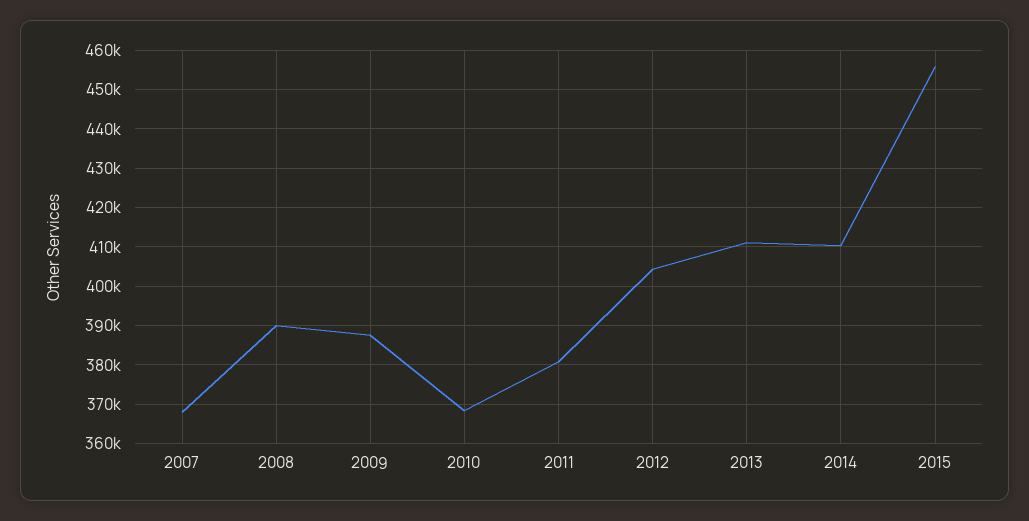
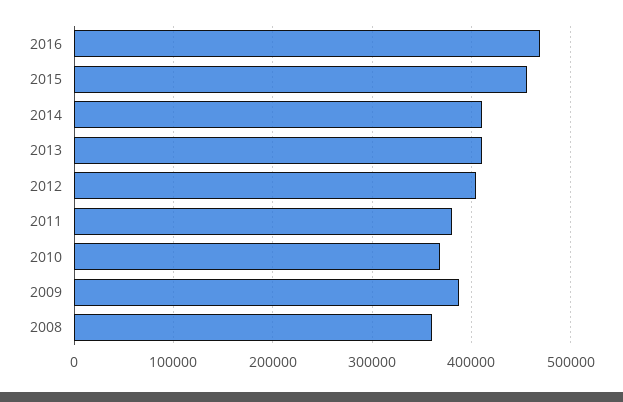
2007: 368000 -> none
2008: 390000 -> 360000
2016: none -> 470000

